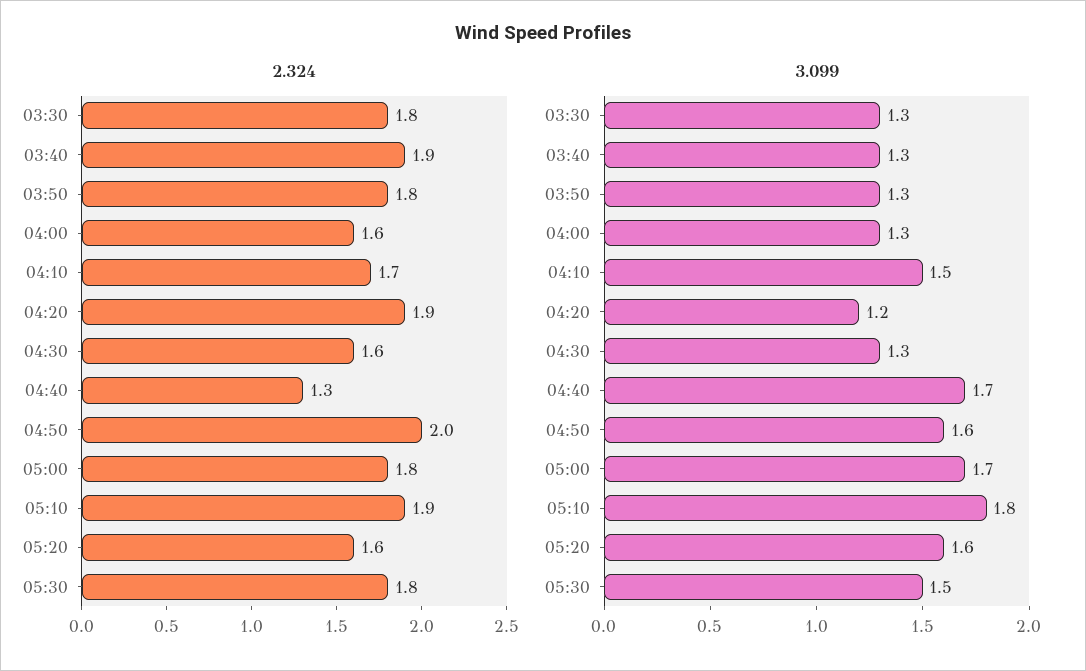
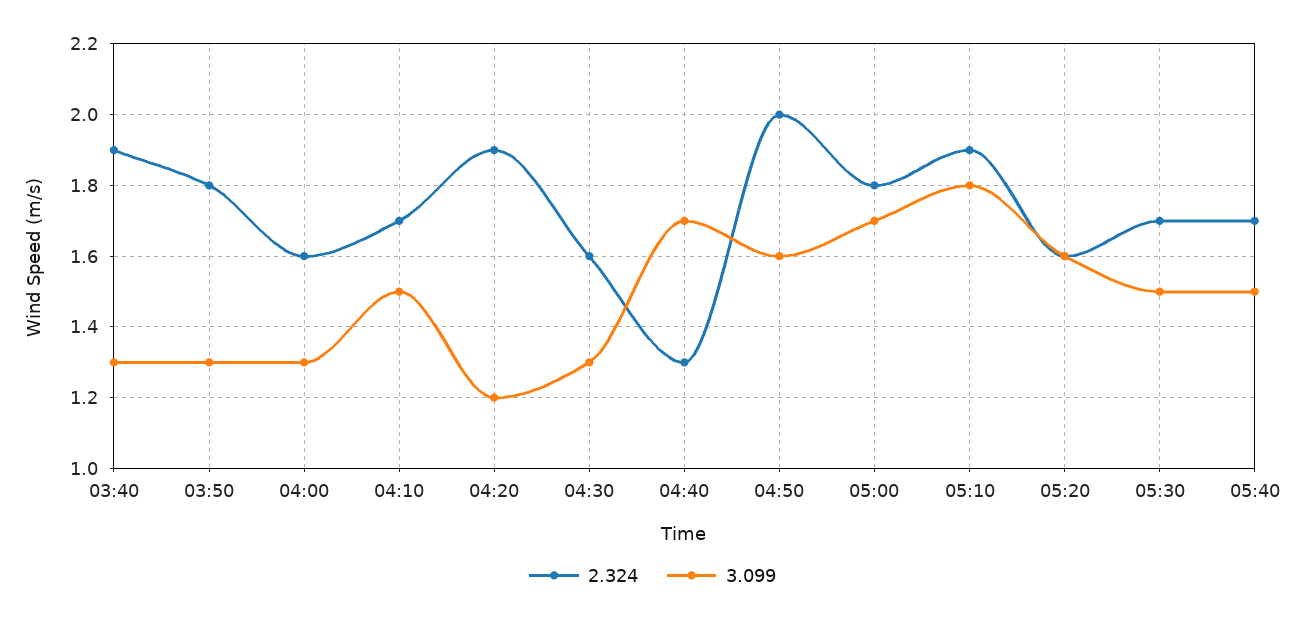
2.324, 03:30: 1.8 -> none
2.324, 05:30: 1.8 -> 1.7
3.099, 03:30: 1.3 -> none
2.324, 05:40: none -> 1.7
3.099, 05:40: none -> 1.5

